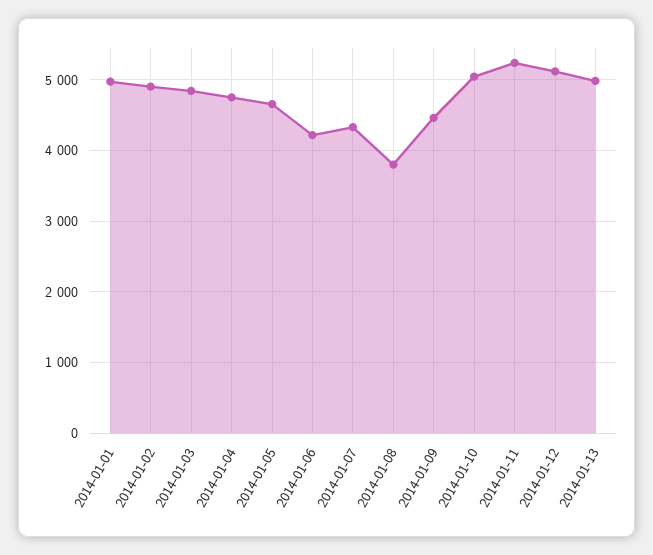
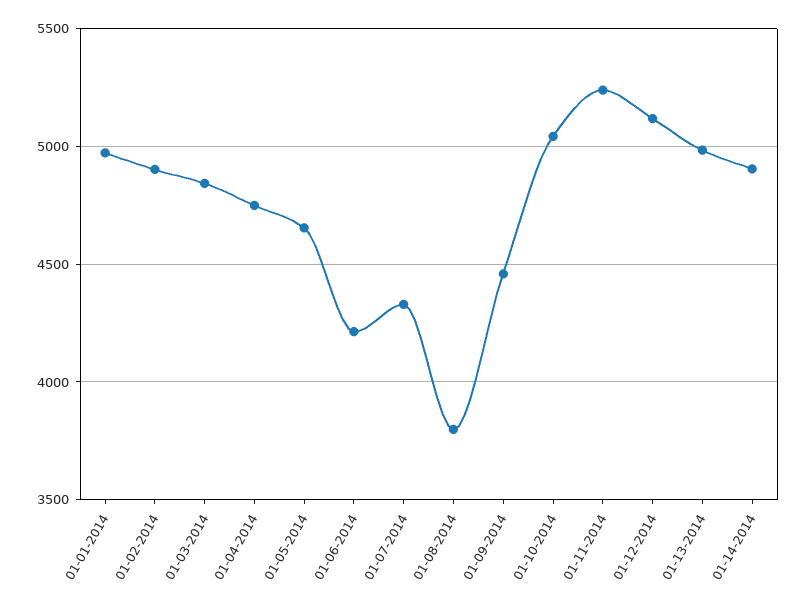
01-14-2014: none -> 4900

